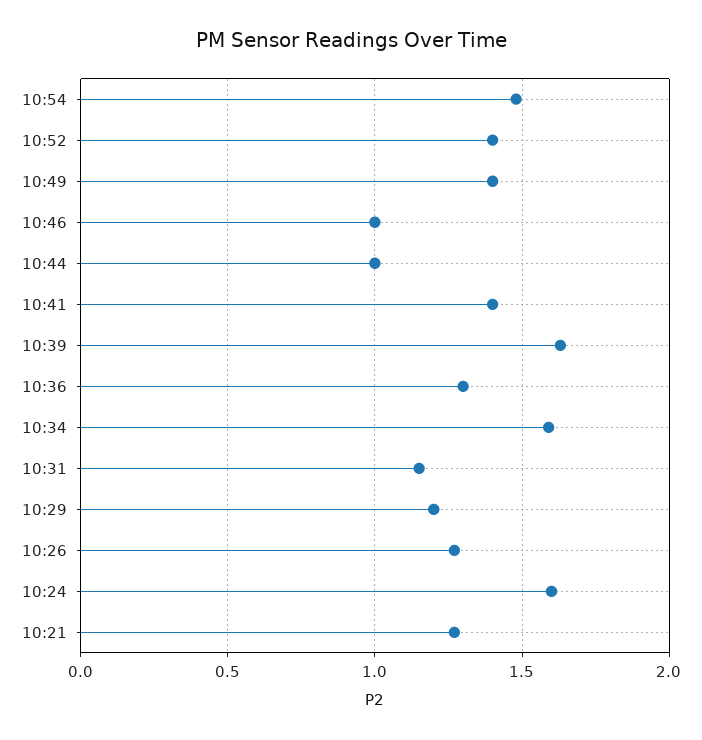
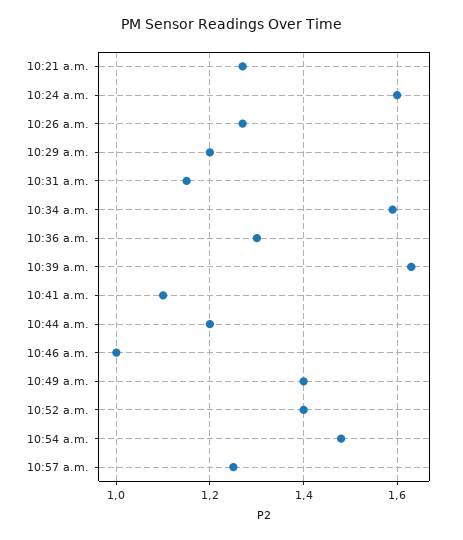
10:44: 1 -> 1.2
10:41: 1.4 -> 1.1
10:57 a.m.: none -> 1.25

